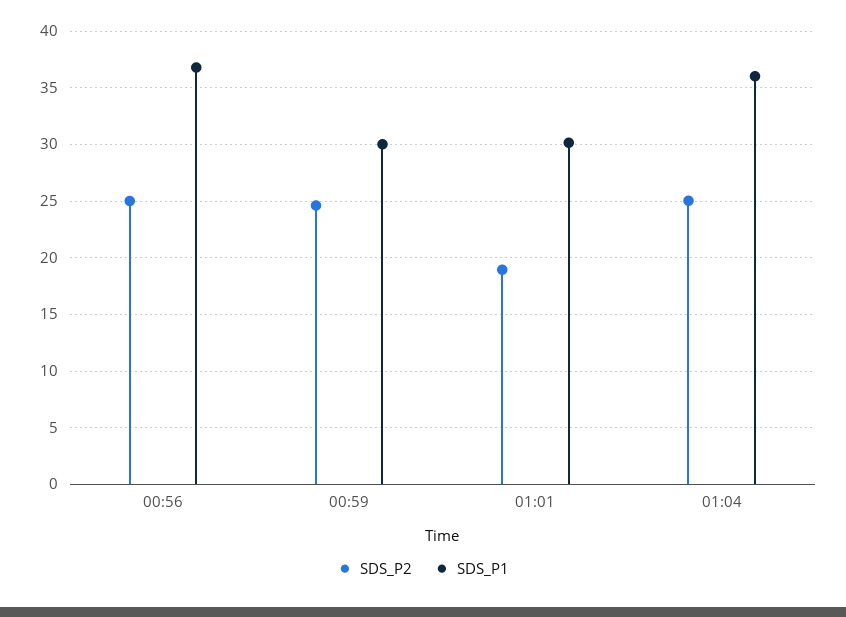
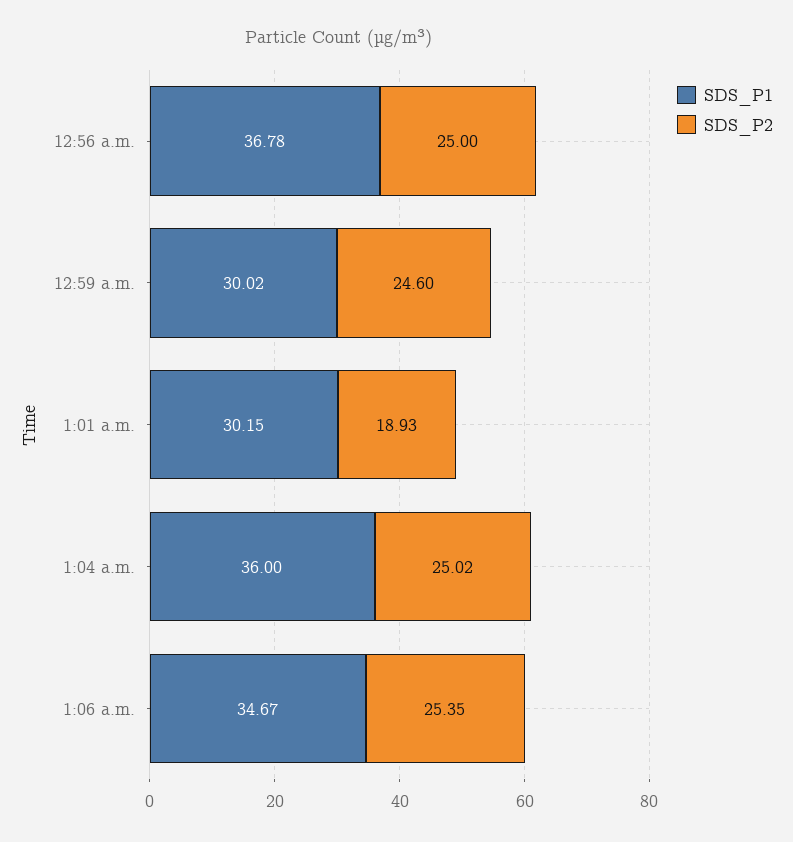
SDS_P1, 1:06 a.m.: none -> 34.67
SDS_P2, 1:06 a.m.: none -> 25.35

